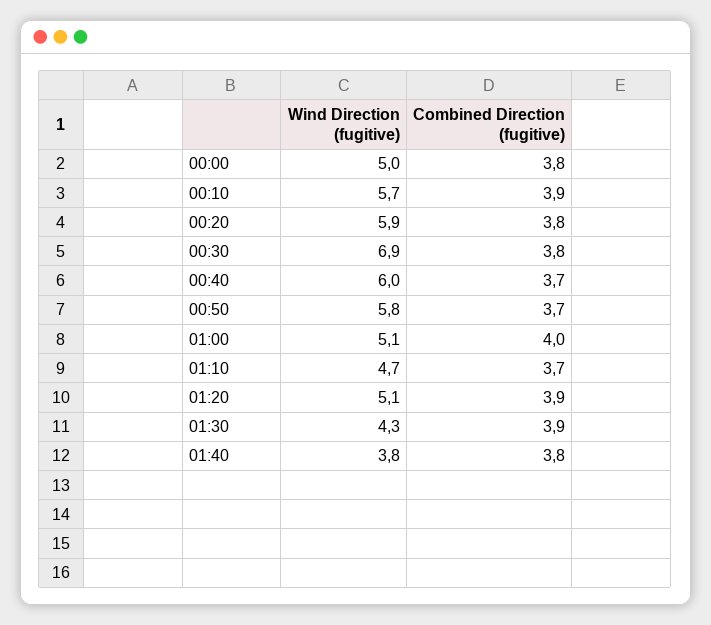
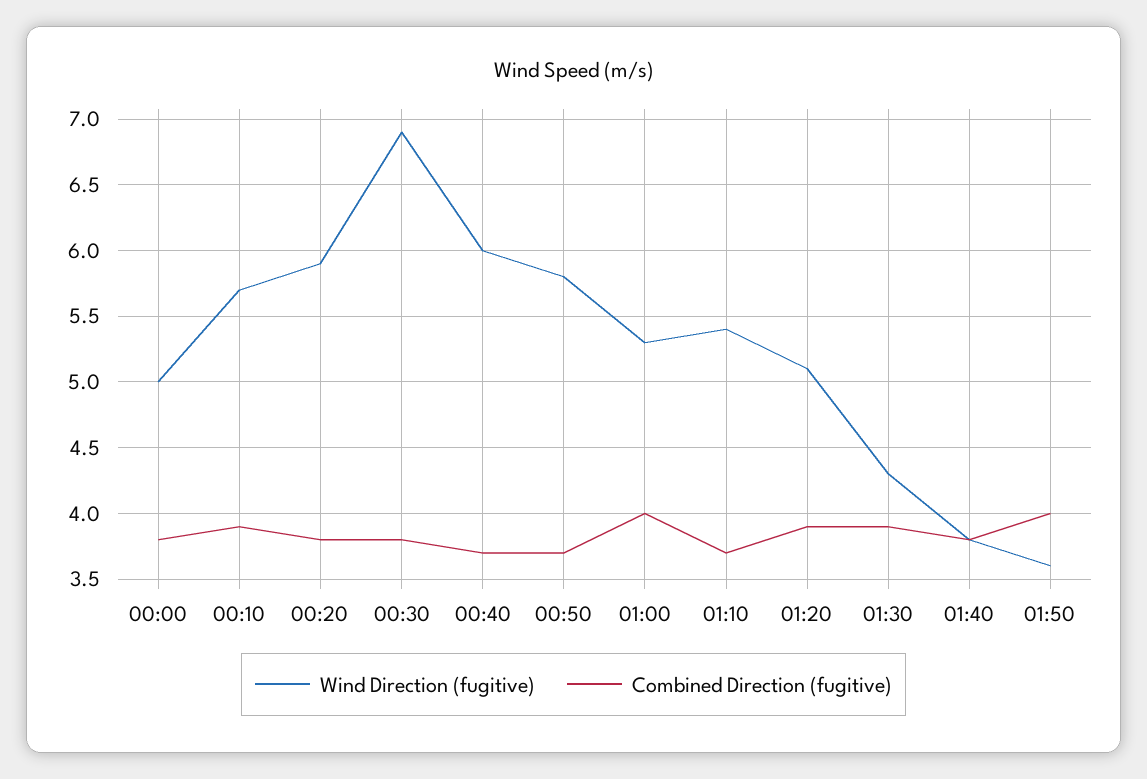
Wind Direction (fugitive), 01:00: 5.1 -> 5.3
Wind Direction (fugitive), 01:10: 4.7 -> 5.4
Wind Direction (fugitive), 01:50: none -> 3.6
Combined Direction (fugitive), 01:50: none -> 4

